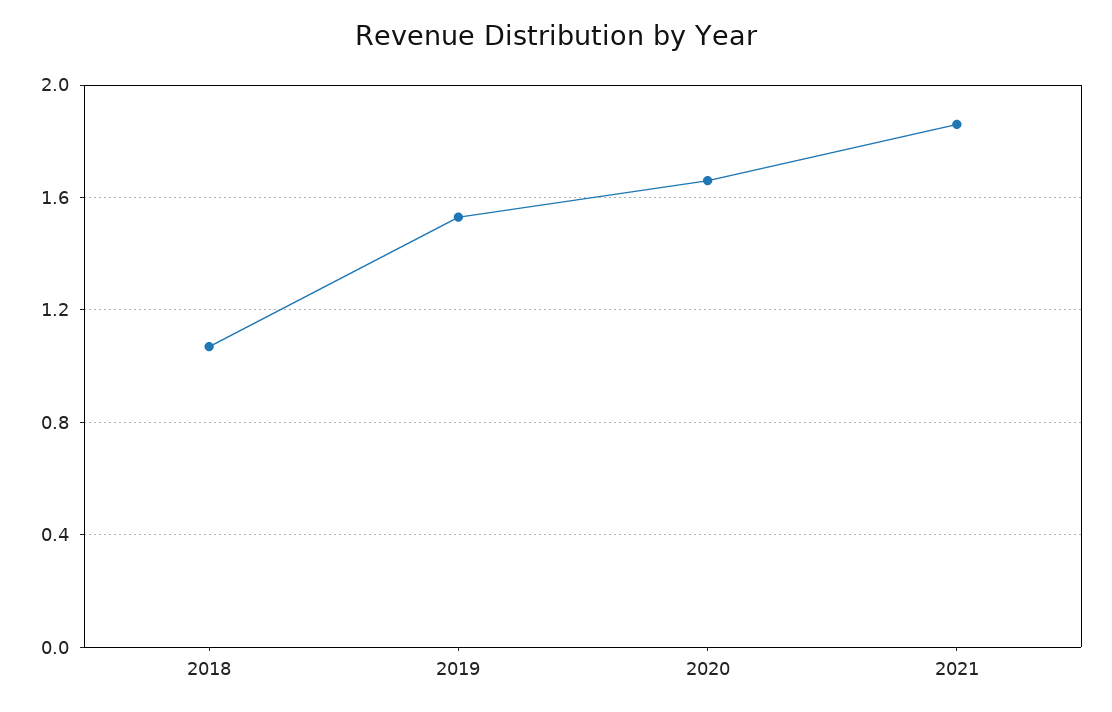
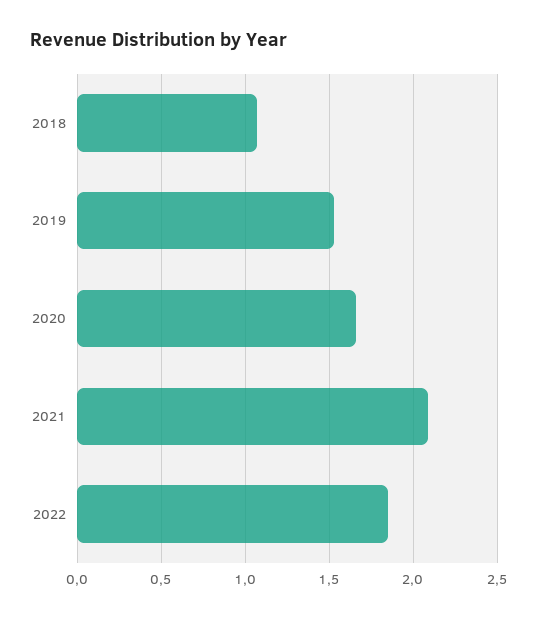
2021: 1.85 -> 2.1
2022: none -> 1.85

